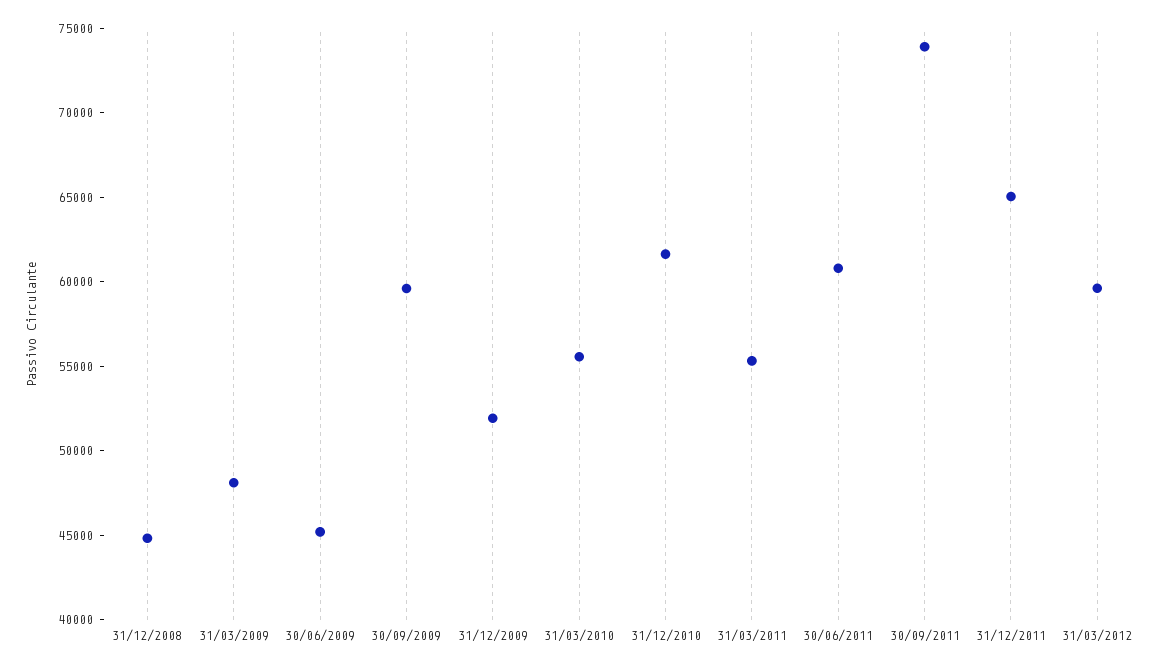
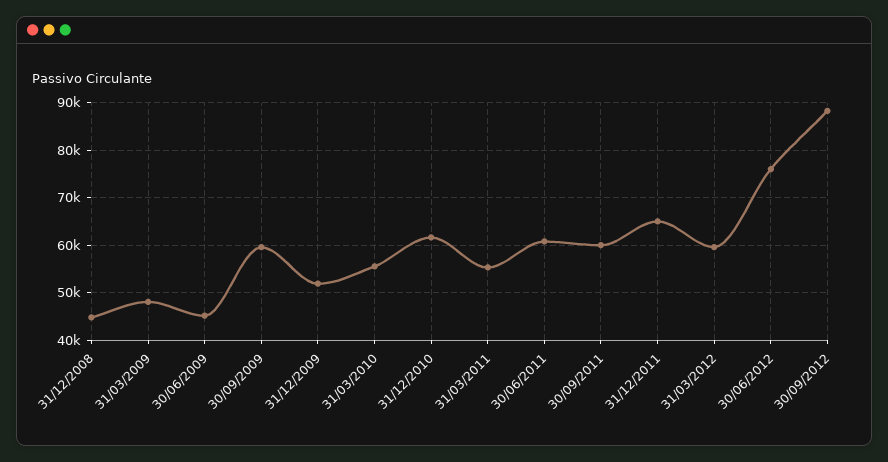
30/09/2011: 74000 -> 60000
30/06/2012: none -> 76000
30/09/2012: none -> 88000

